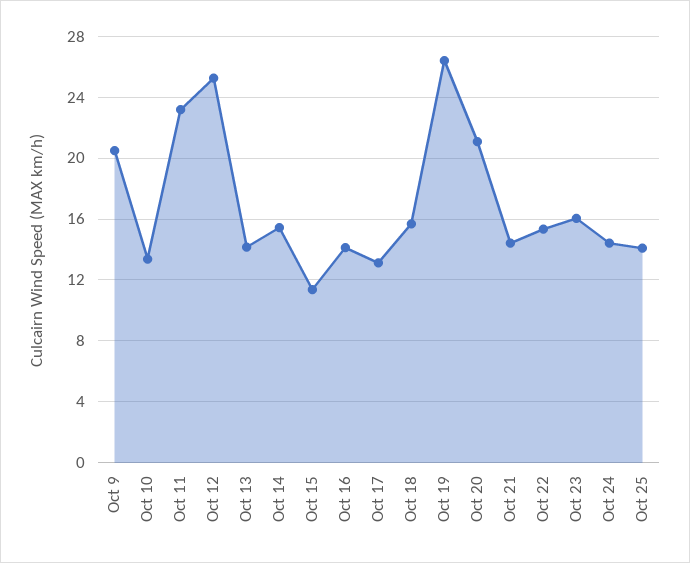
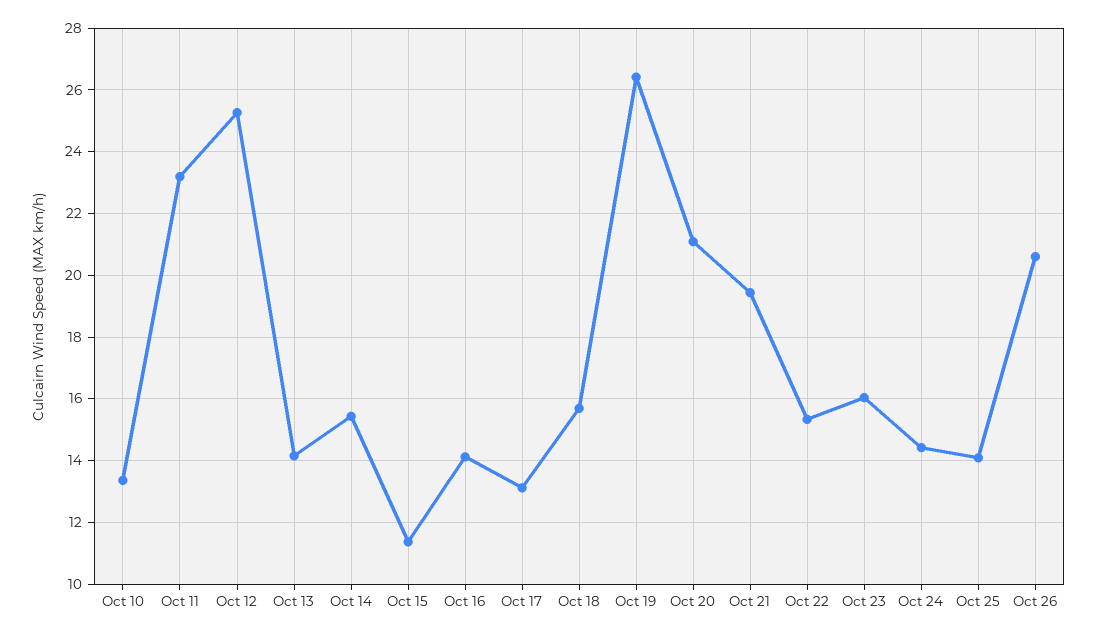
Oct 9: 20.5 -> none
Oct 21: 14.5 -> 19.4
Oct 26: none -> 20.6

